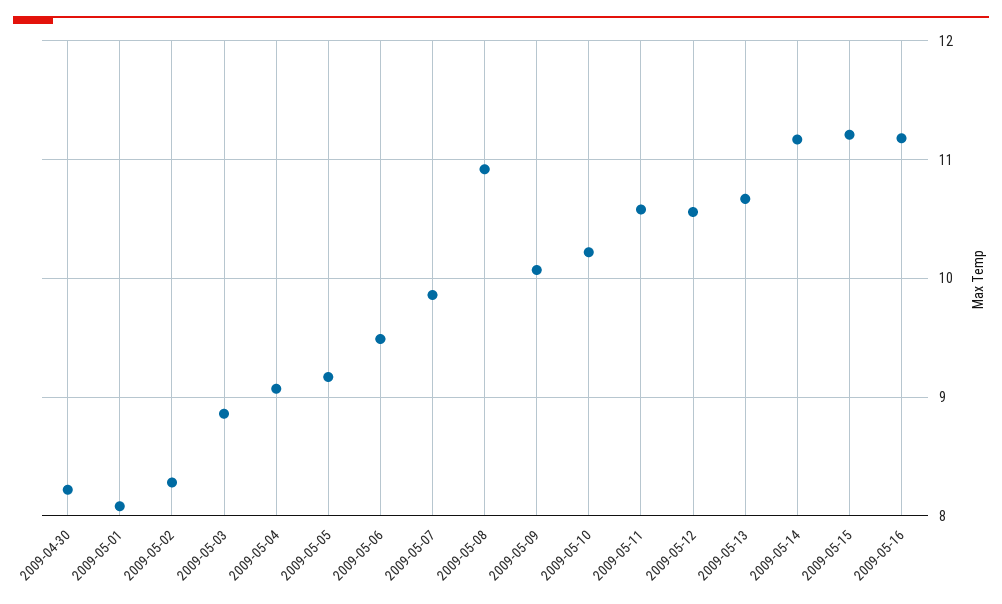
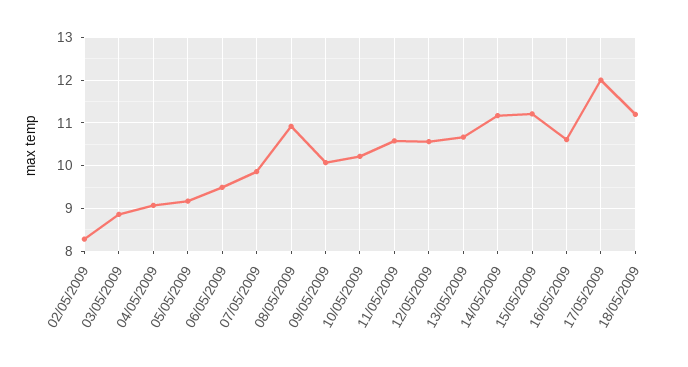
2009-04-30: 8.2 -> none
2009-05-01: 8.1 -> none
2009-05-16: 11.2 -> 10.6
17/05/2009: none -> 12
18/05/2009: none -> 11.2

